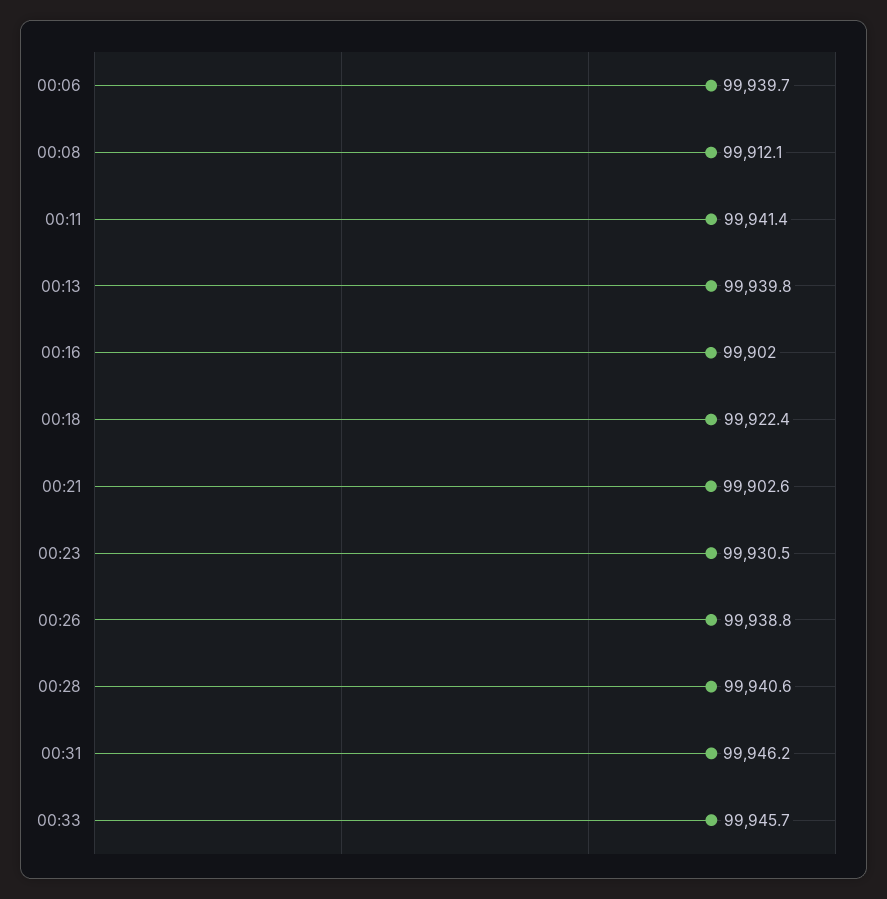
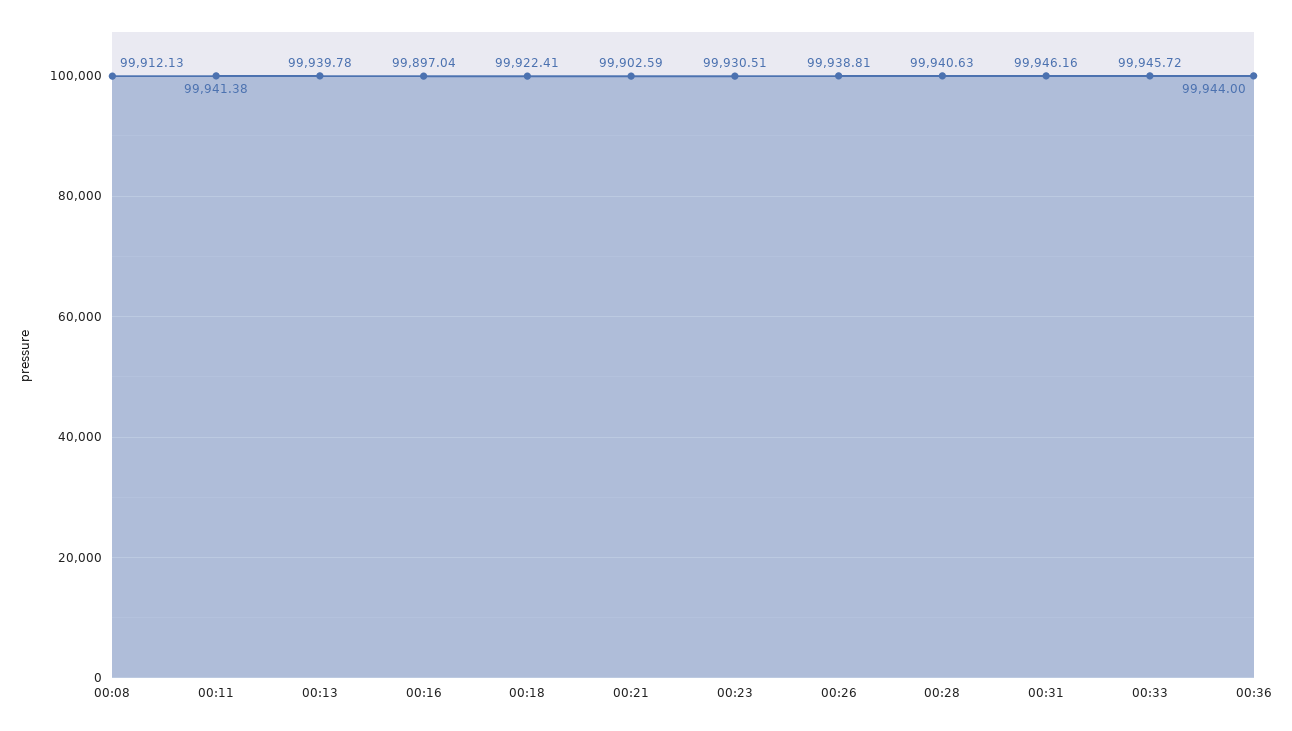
00:06: 99939.7 -> none
00:16: 99902 -> 99897.04
00:36: none -> 99944

